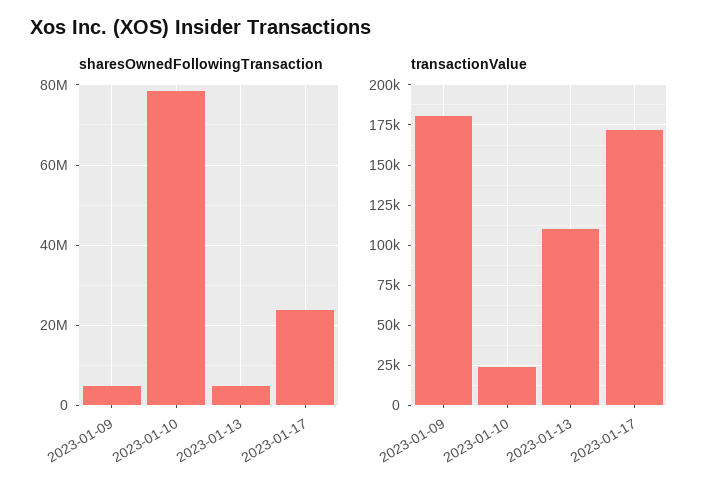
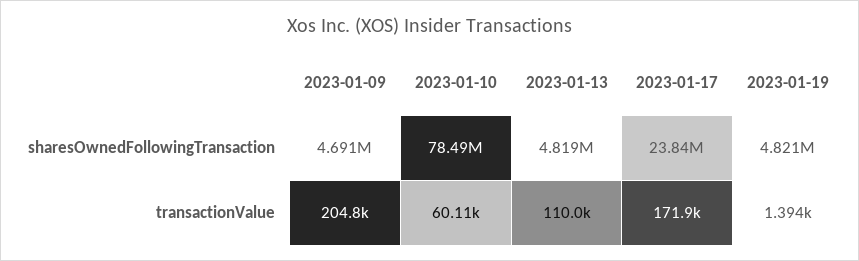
transactionValue, 2023-01-09: 180000 -> 204800
transactionValue, 2023-01-10: 25000 -> 60110
sharesOwnedFollowingTransaction, 2023-01-19: none -> 4821000
transactionValue, 2023-01-19: none -> 1394

